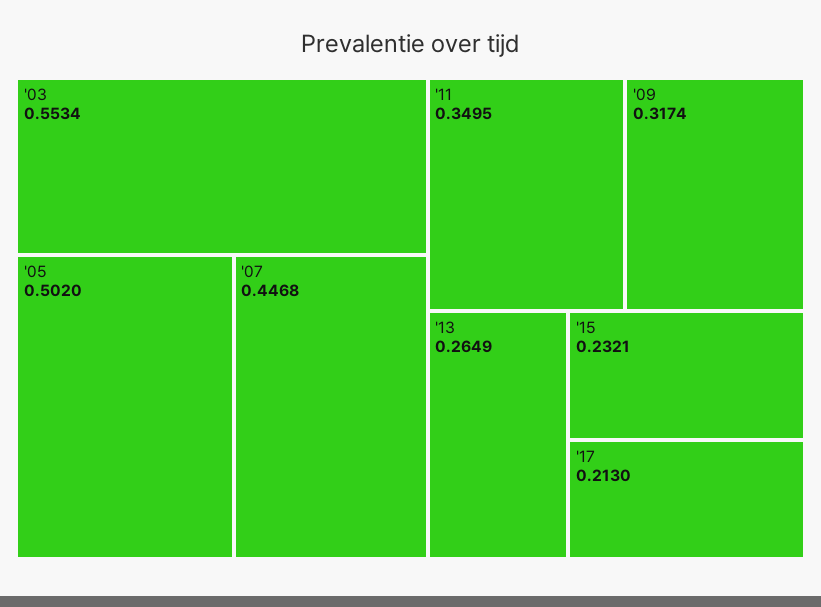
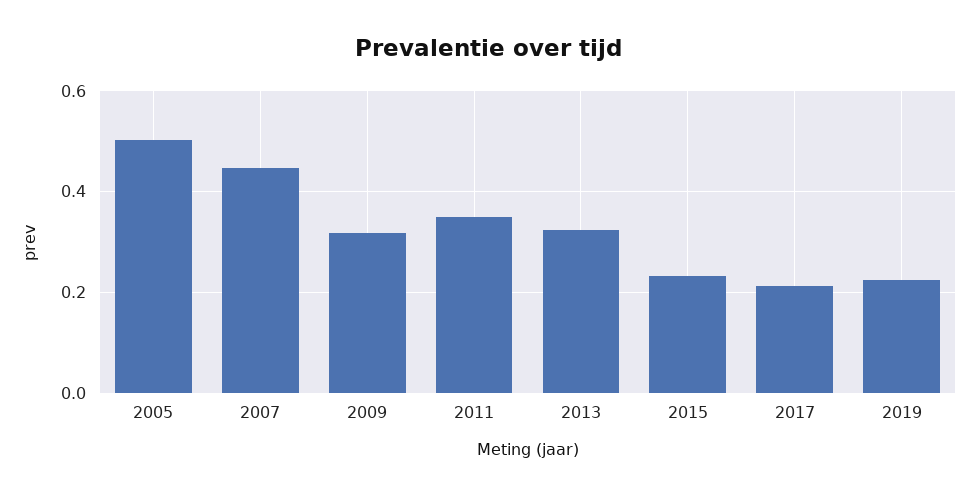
'03: 0.5534 -> none
'13: 0.2649 -> 0.32
2019: none -> 0.22

